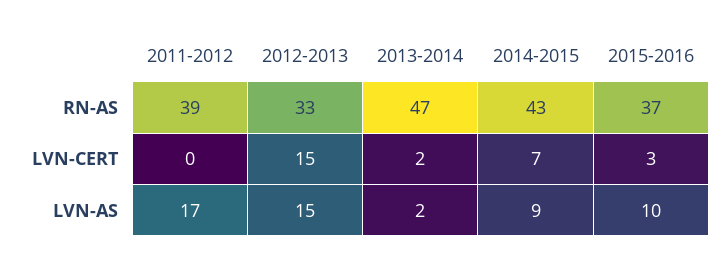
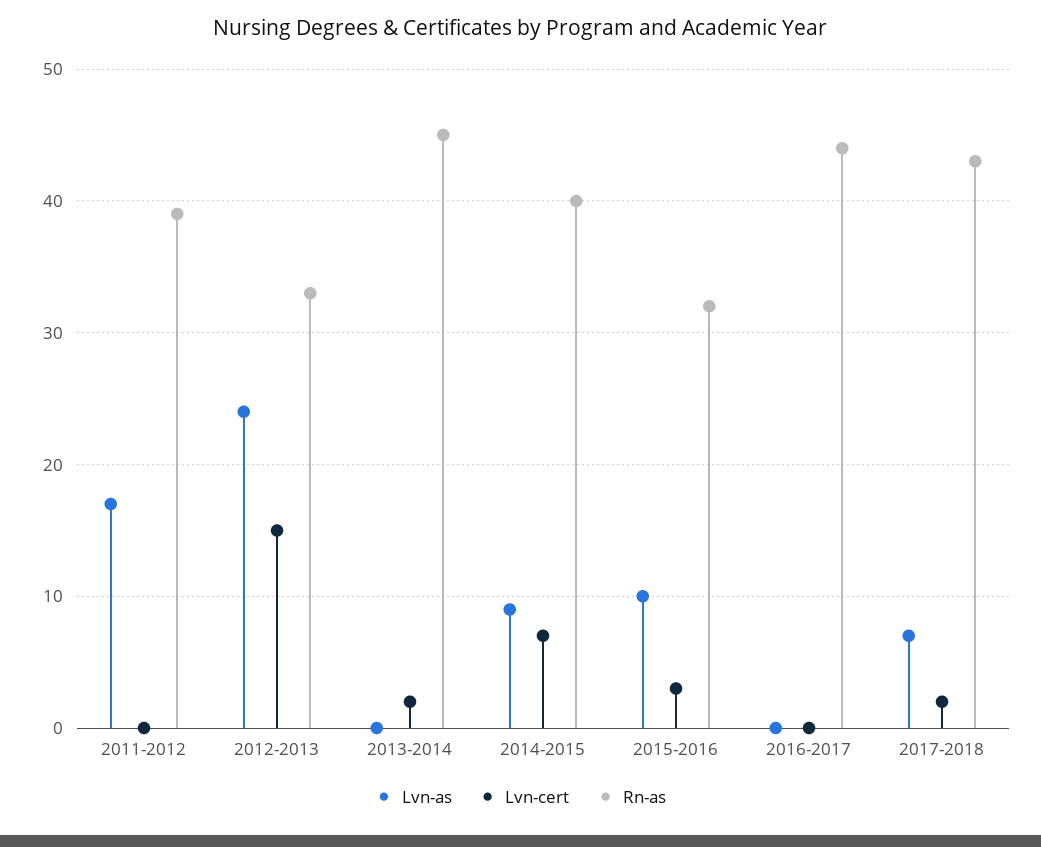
RN-AS, 2013-2014: 47 -> 45
RN-AS, 2014-2015: 43 -> 40
RN-AS, 2015-2016: 37 -> 32
LVN-AS, 2012-2013: 15 -> 24
LVN-AS, 2013-2014: 2 -> 0
LVN-AS, 2016-2017: none -> 0
LVN-CERT, 2016-2017: none -> 0
RN-AS, 2016-2017: none -> 44
LVN-AS, 2017-2018: none -> 7
LVN-CERT, 2017-2018: none -> 2
RN-AS, 2017-2018: none -> 43

